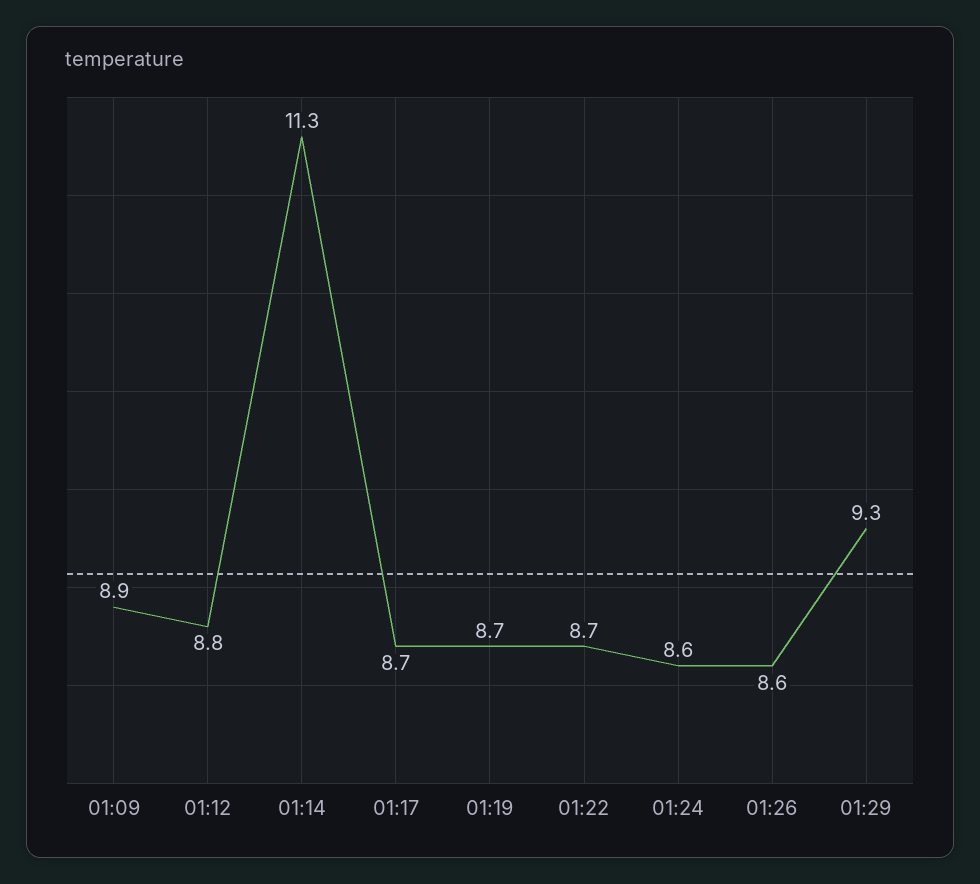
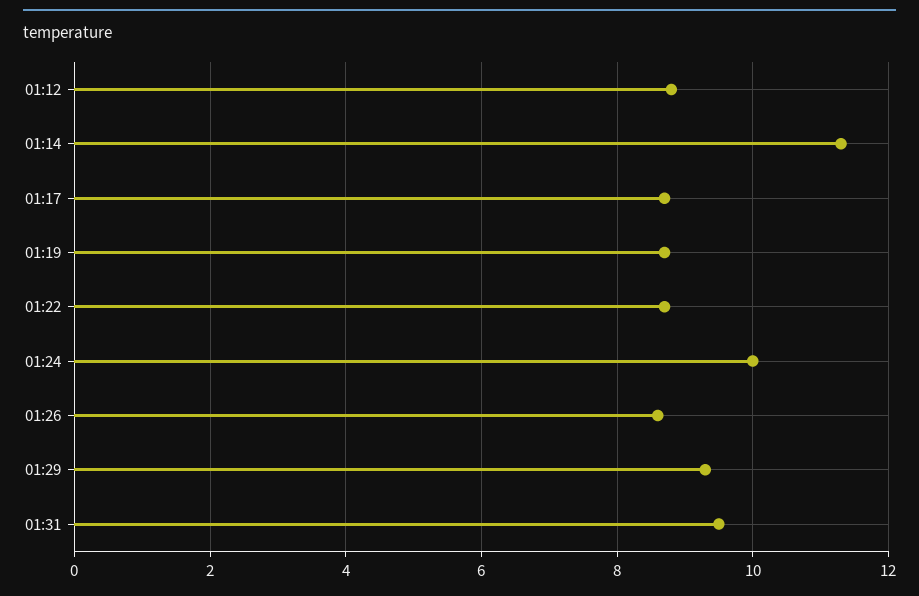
01:09: 8.9 -> none
01:24: 8.6 -> 10
01:31: none -> 9.5

